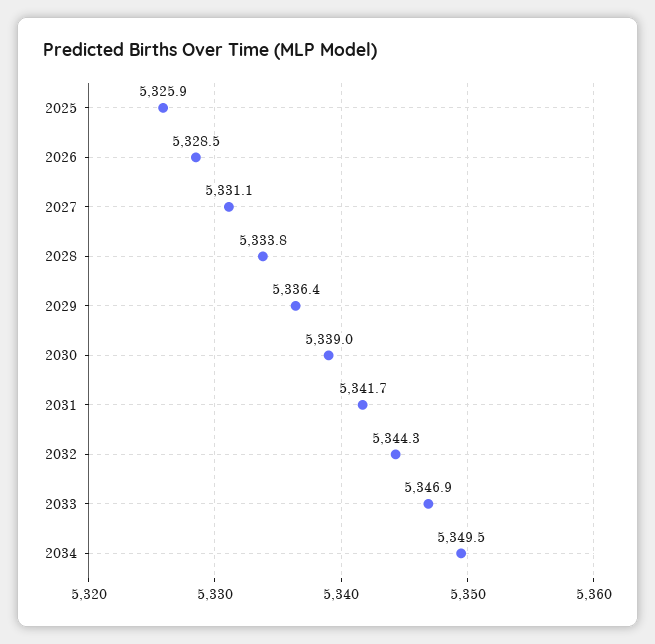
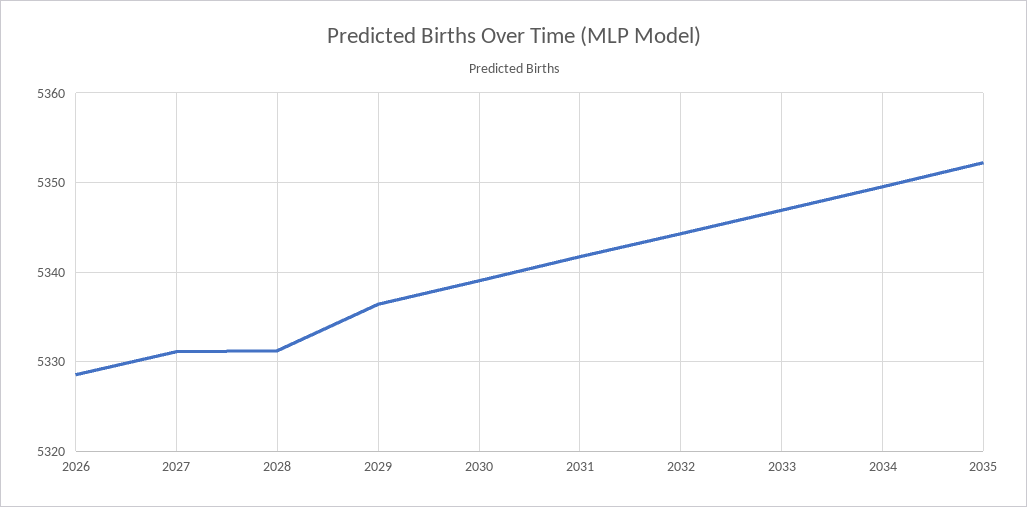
2025: 5325.9 -> none
2028: 5333.8 -> 5331
2035: none -> 5352

